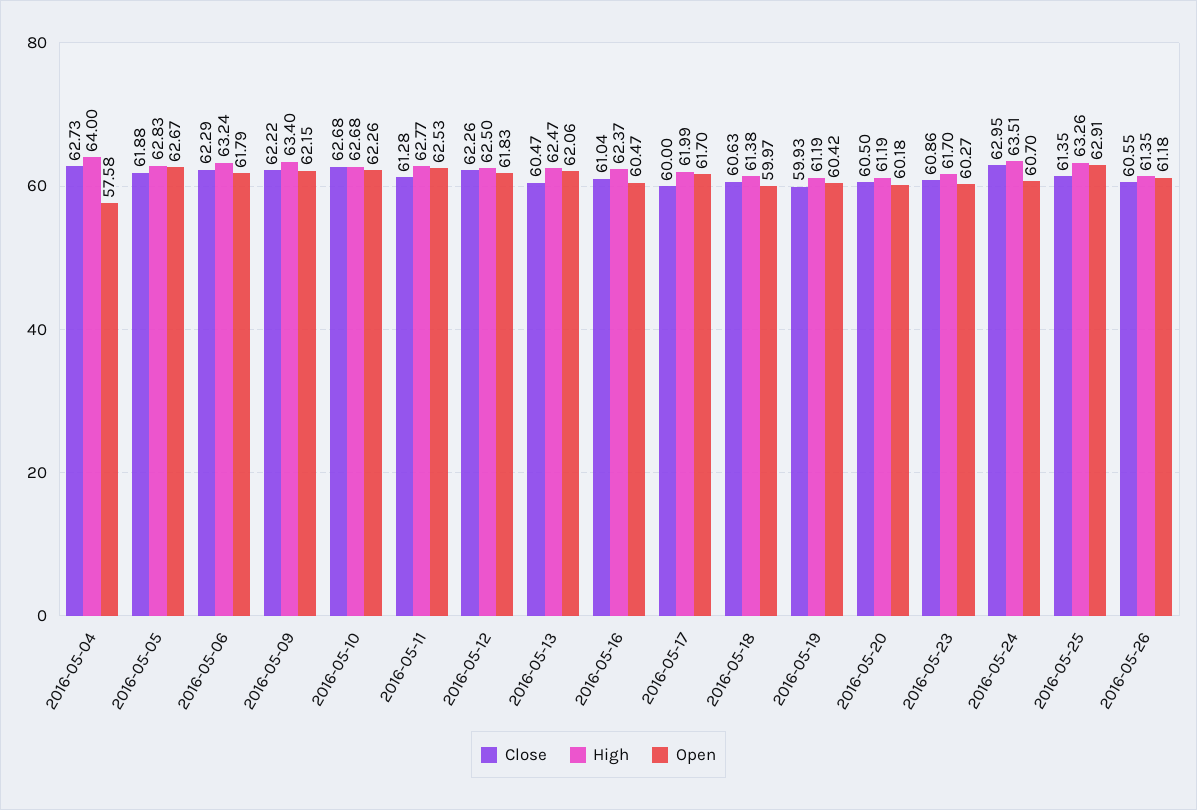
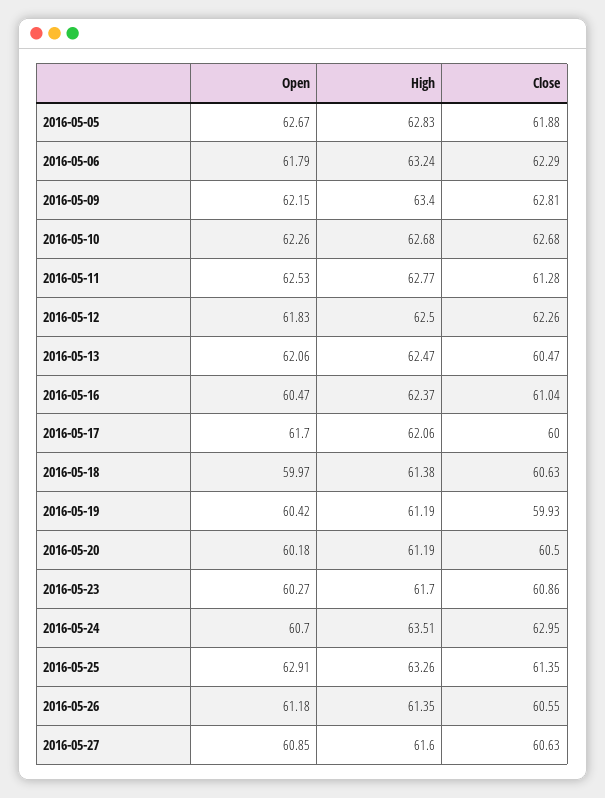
Close, 2016-05-04: 62.73 -> none
High, 2016-05-04: 64 -> none
Open, 2016-05-04: 57.58 -> none
Close, 2016-05-09: 62.22 -> 62.81
High, 2016-05-17: 61.99 -> 62.06
Open, 2016-05-27: none -> 60.85
High, 2016-05-27: none -> 61.6
Close, 2016-05-27: none -> 60.63

